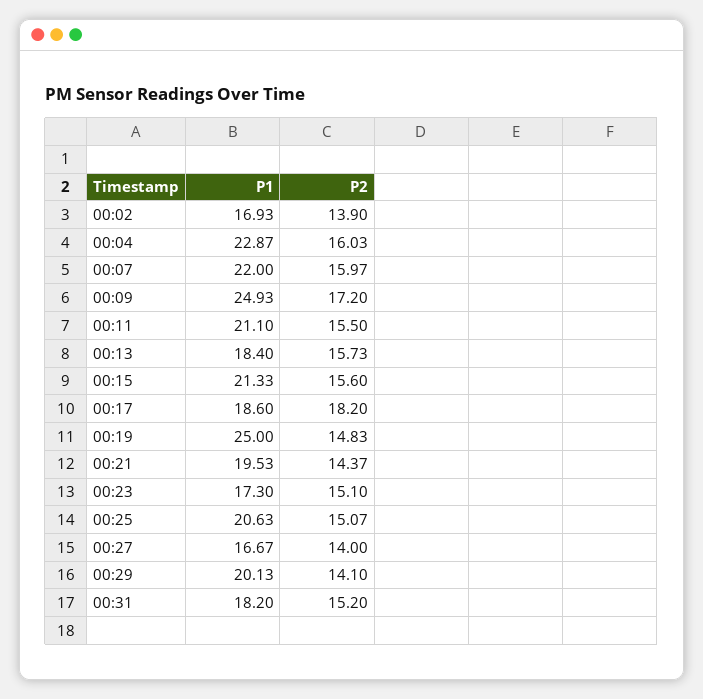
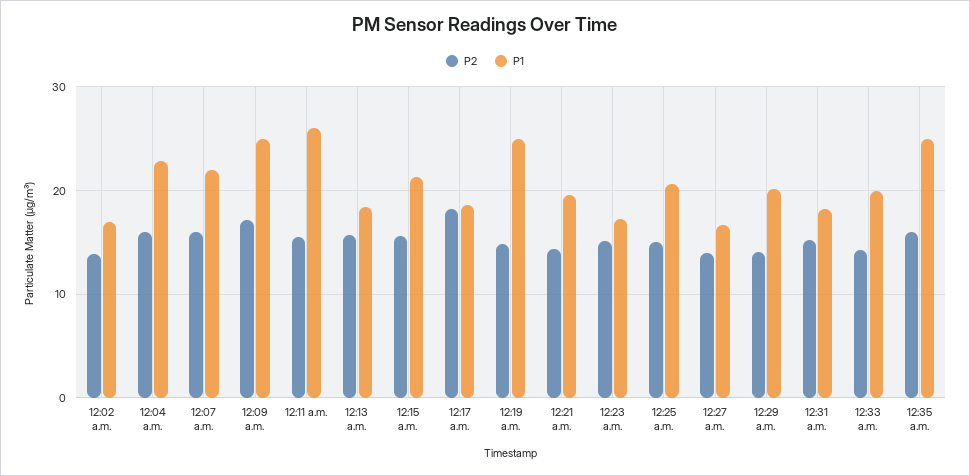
P1, 00:11: 21.1 -> 26
P2, 12:33 a.m.: none -> 14
P1, 12:33 a.m.: none -> 20
P2, 12:35 a.m.: none -> 16
P1, 12:35 a.m.: none -> 25

